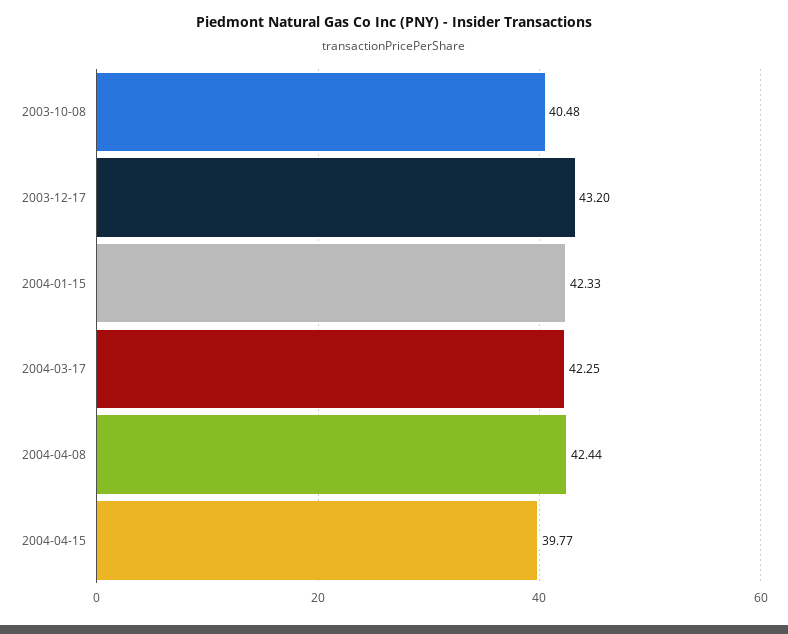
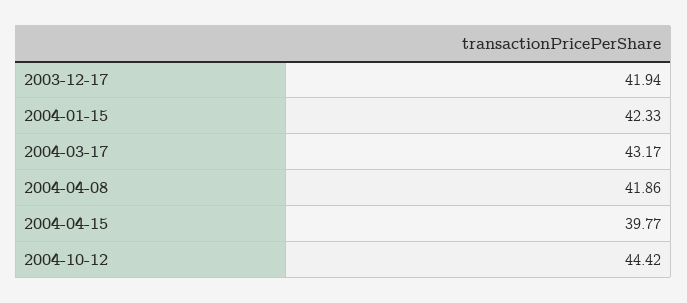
2003-10-08: 40.48 -> none
2003-12-17: 43.2 -> 41.94
2004-03-17: 42.25 -> 43.17
2004-04-08: 42.44 -> 41.86
2004-10-12: none -> 44.42

